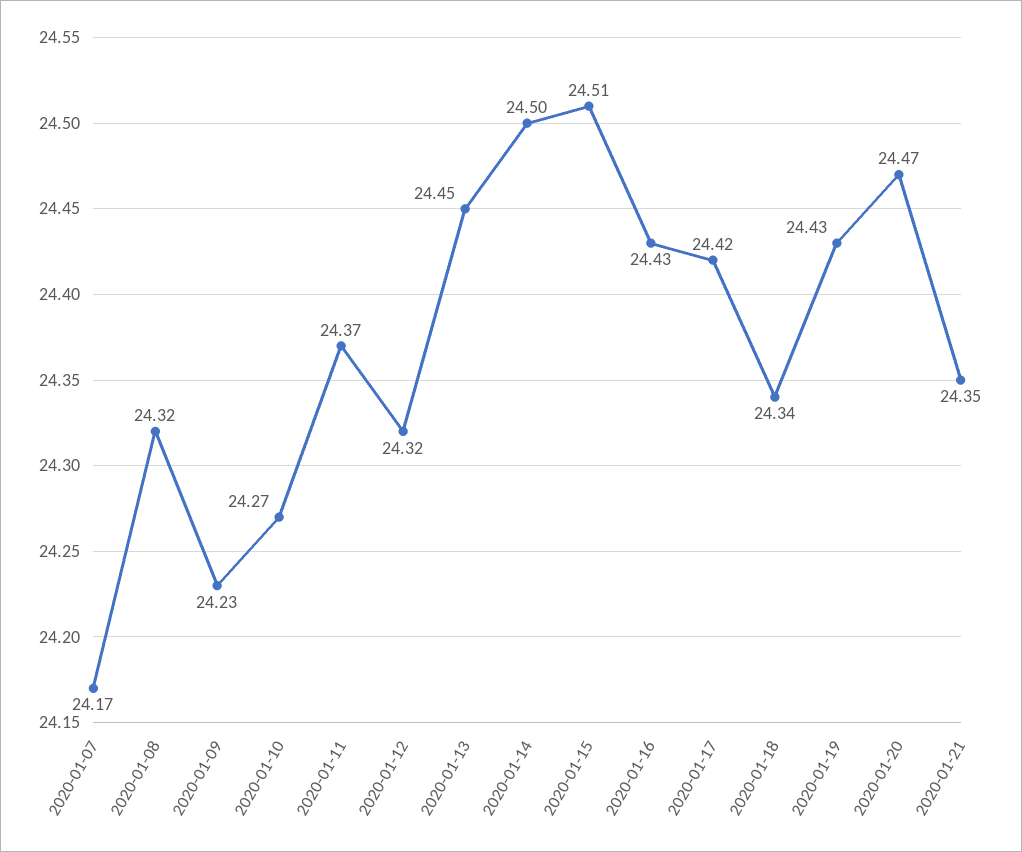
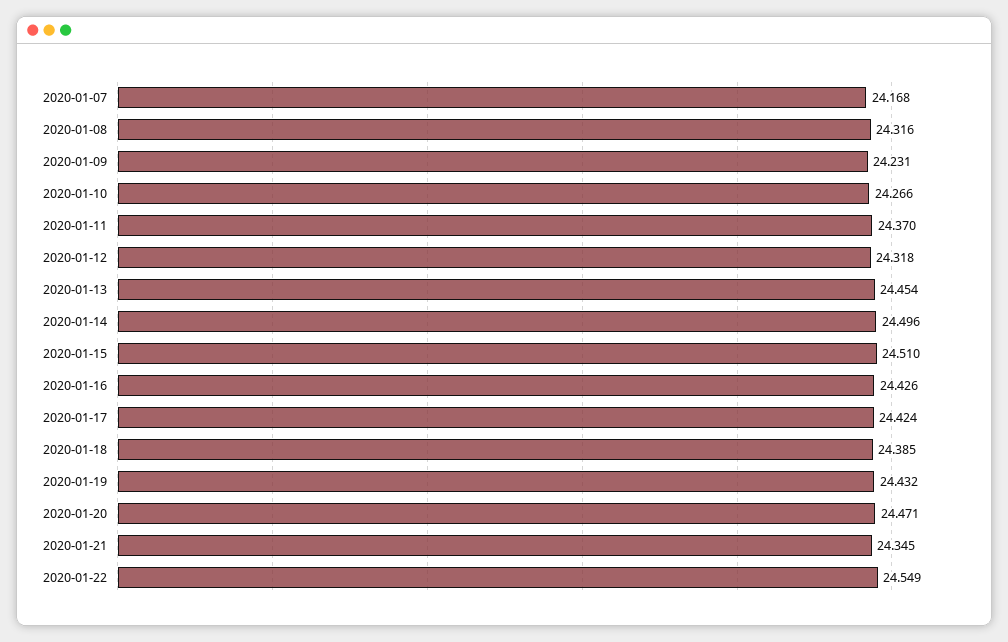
2020-01-18: 24.34 -> 24.385
2020-01-22: none -> 24.549

